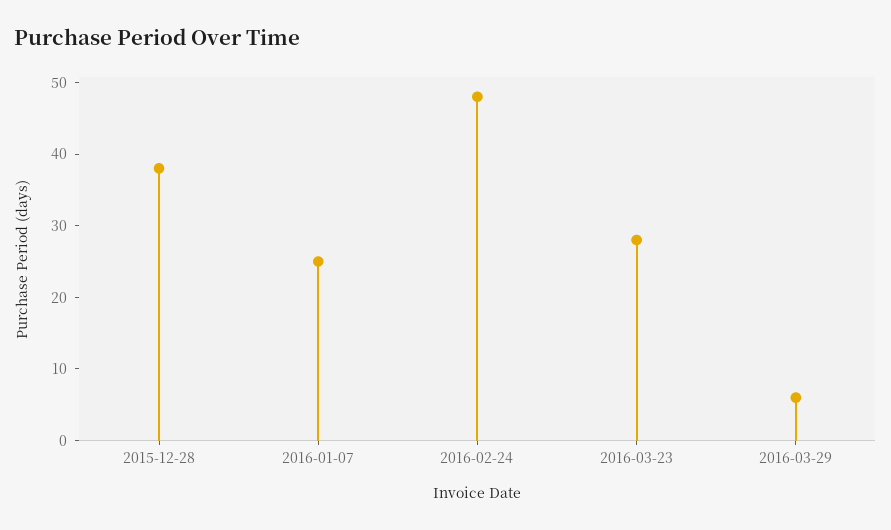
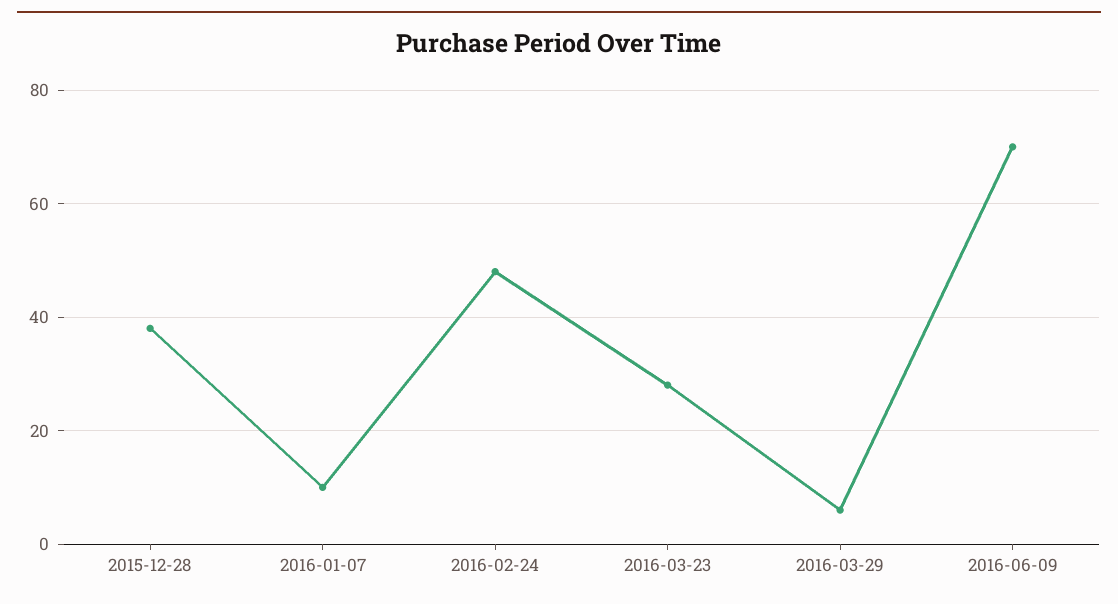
2016-01-07: 25 -> 10
2016-06-09: none -> 70

